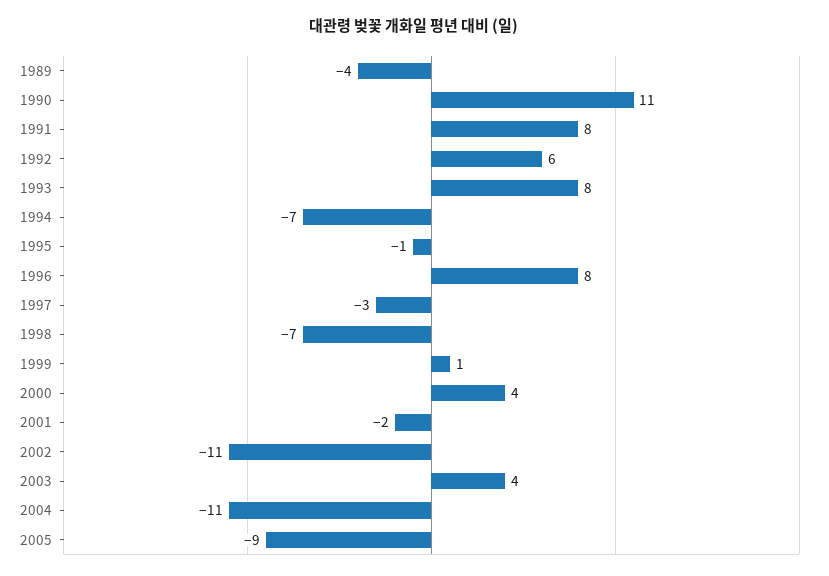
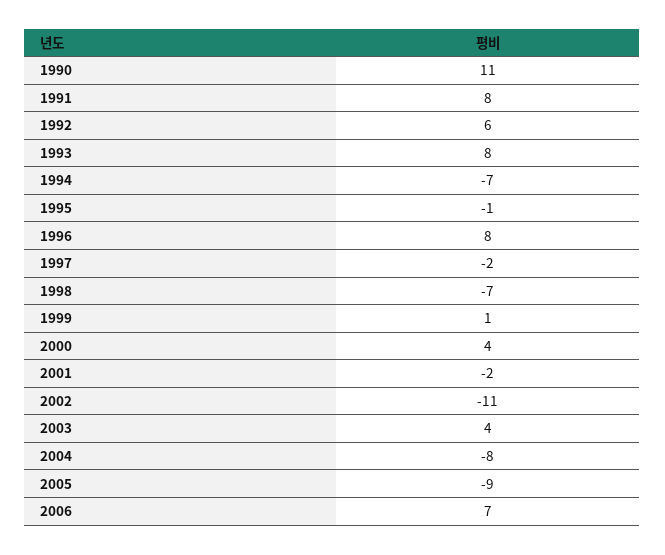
1989: -4 -> none
1997: -3 -> -2
2004: -11 -> -8
2006: none -> 7

